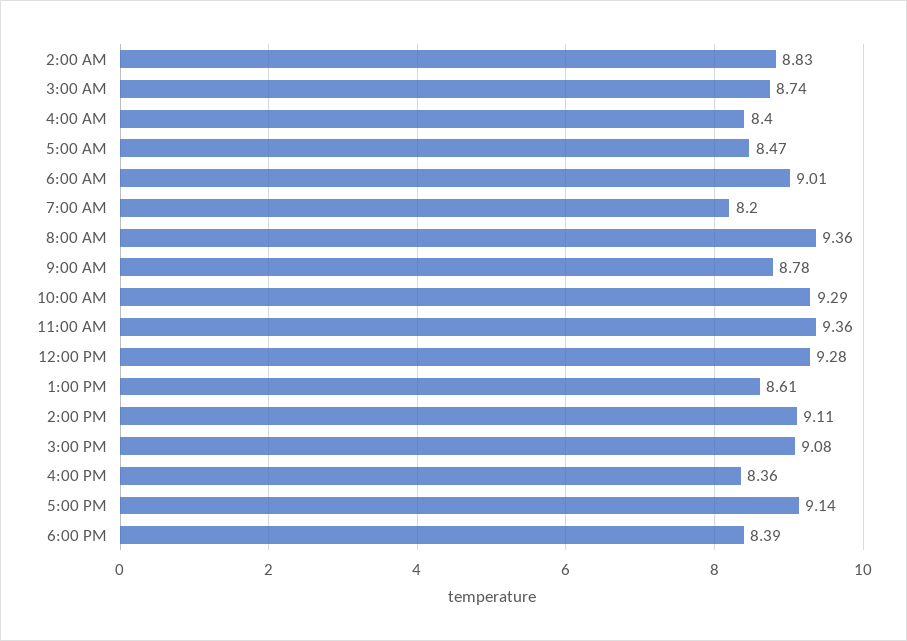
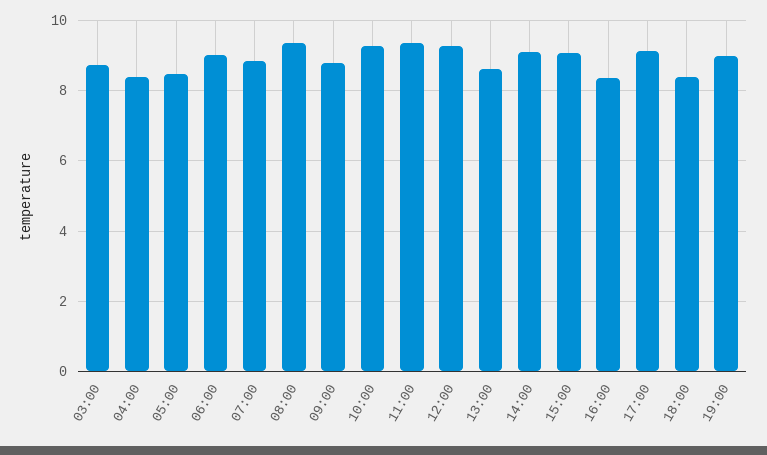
2:00 AM: 8.83 -> none
7:00 AM: 8.2 -> 8.8
19:00: none -> 9

